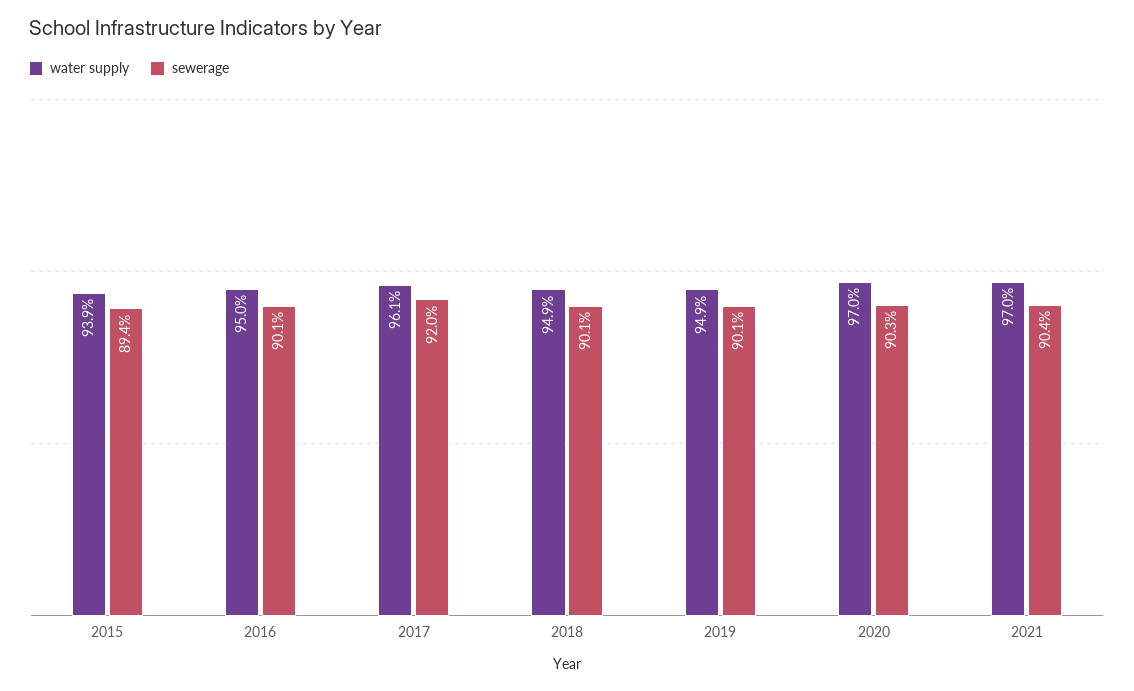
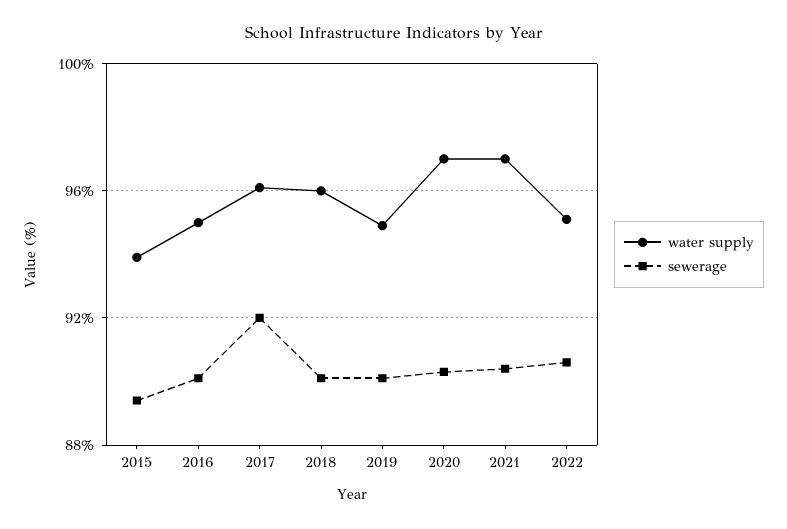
water supply, 2018: 94.9 -> 96
water supply, 2022: none -> 95
sewerage, 2022: none -> 90.5

